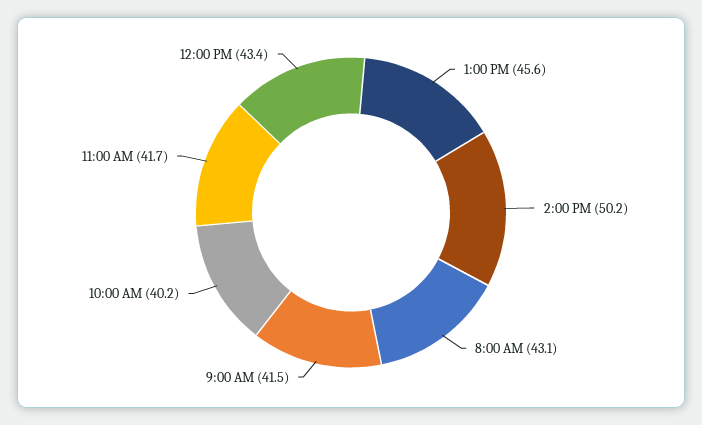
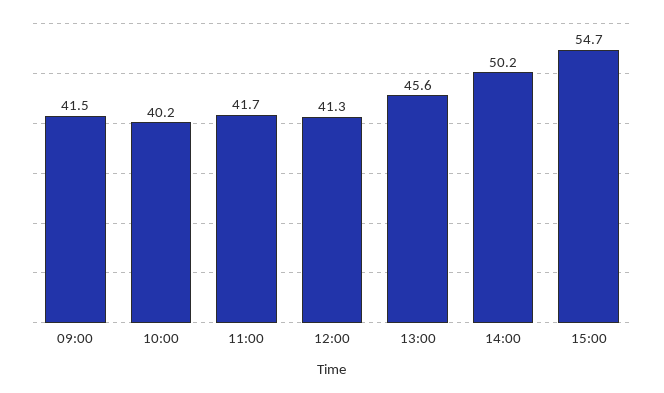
8:00 AM: 43.1 -> none
12:00 PM: 43.4 -> 41.3
15:00: none -> 54.7

